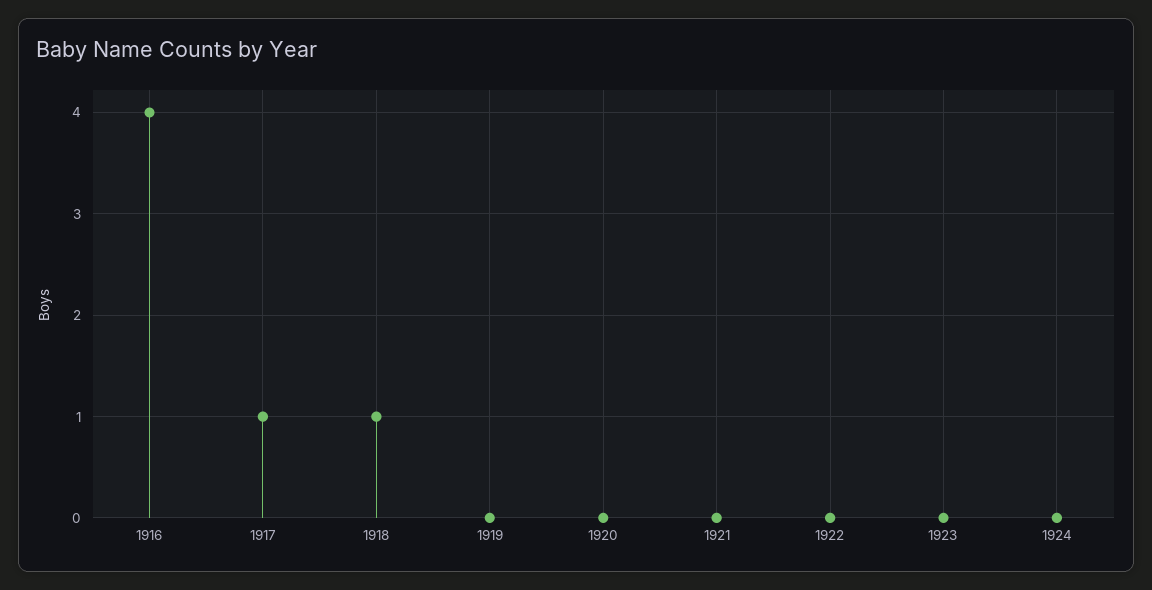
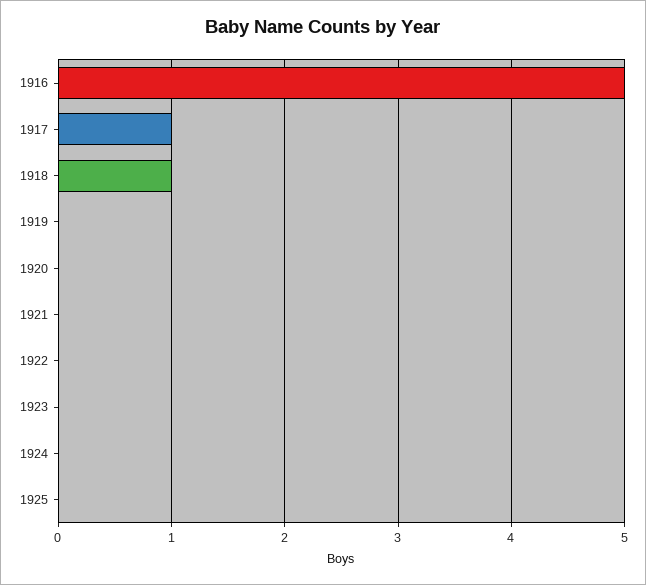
1916: 4 -> 5
1925: none -> 0

